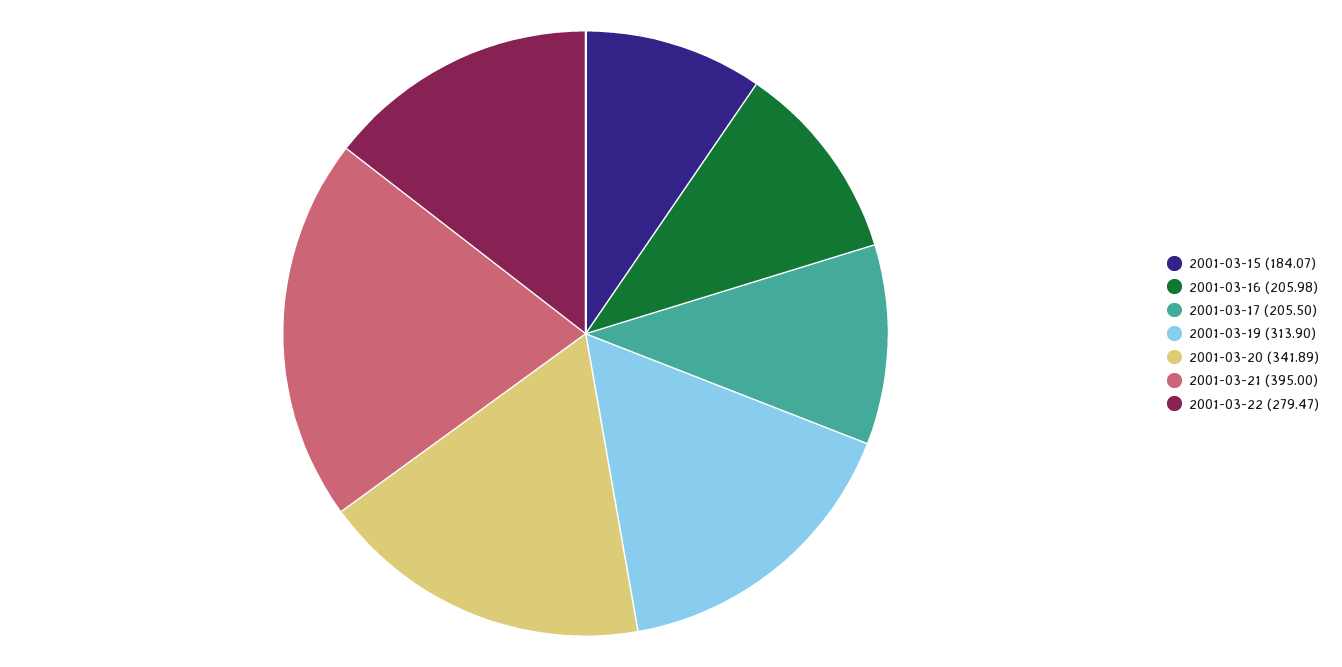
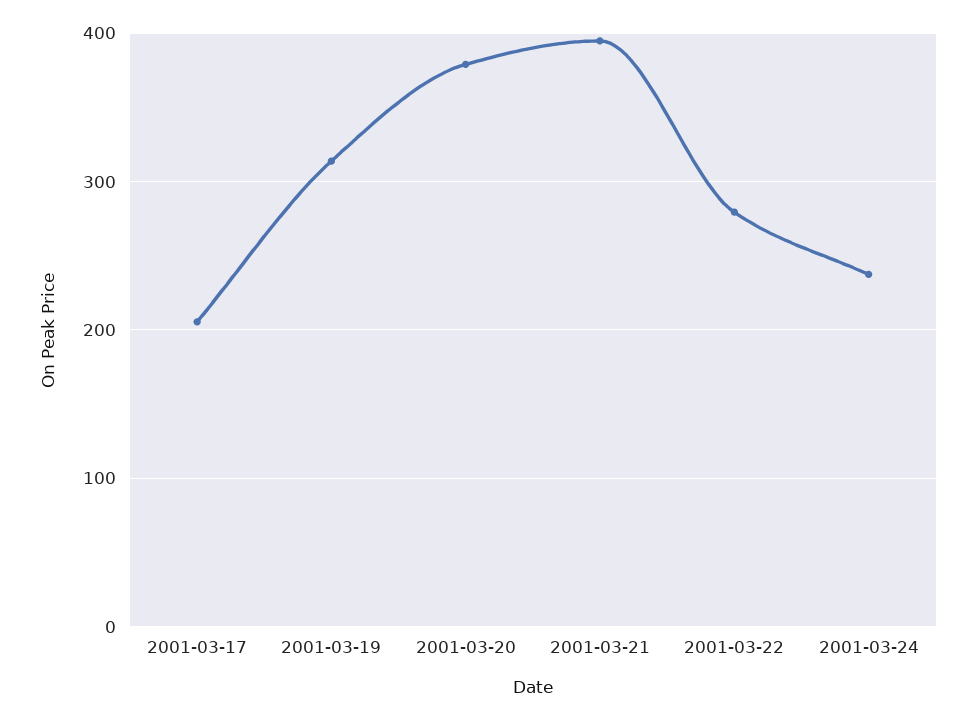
2001-03-15: 184.07 -> none
2001-03-16: 205.98 -> none
2001-03-20: 341.89 -> 380
2001-03-24: none -> 240

